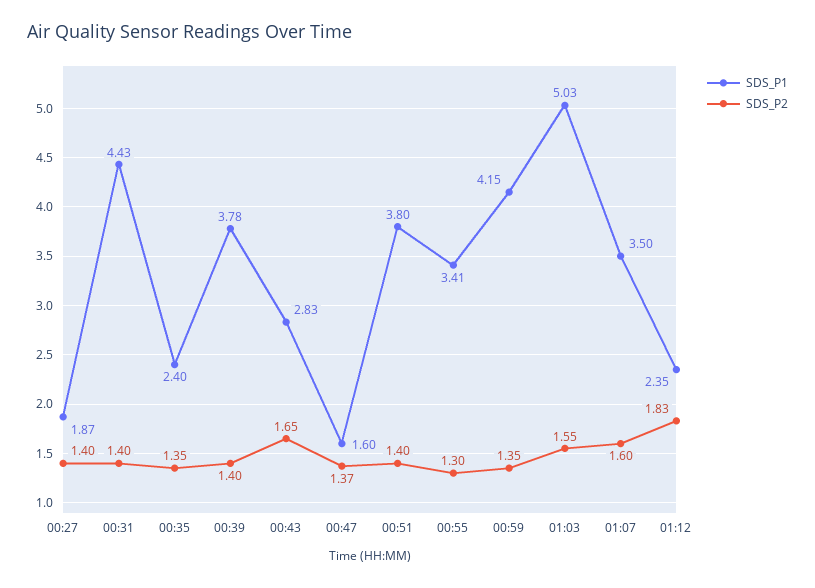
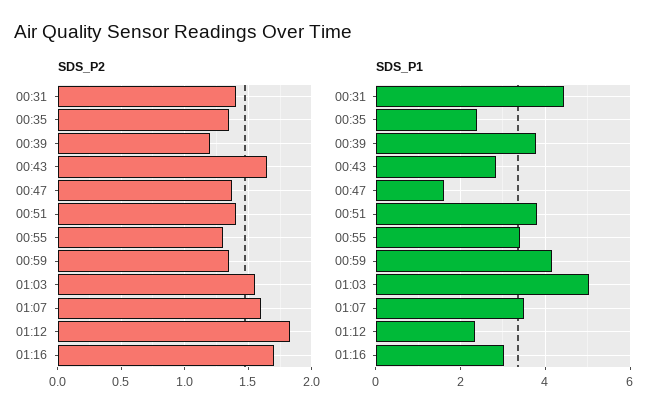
SDS_P1, 00:27: 1.87 -> none
SDS_P2, 00:27: 1.4 -> none
SDS_P2, 00:39: 1.4 -> 1.2
SDS_P2, 01:16: none -> 1.7
SDS_P1, 01:16: none -> 3

